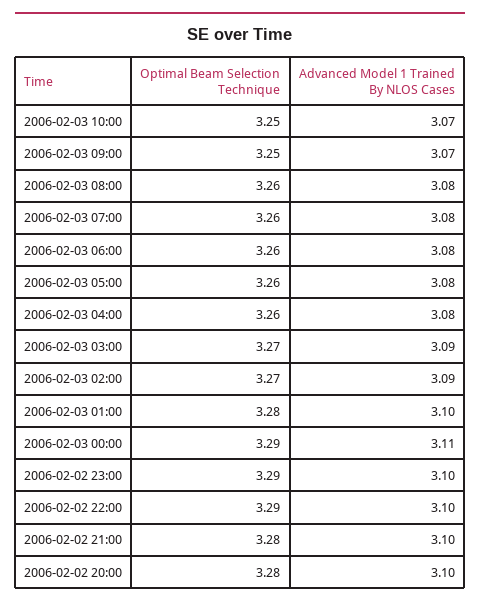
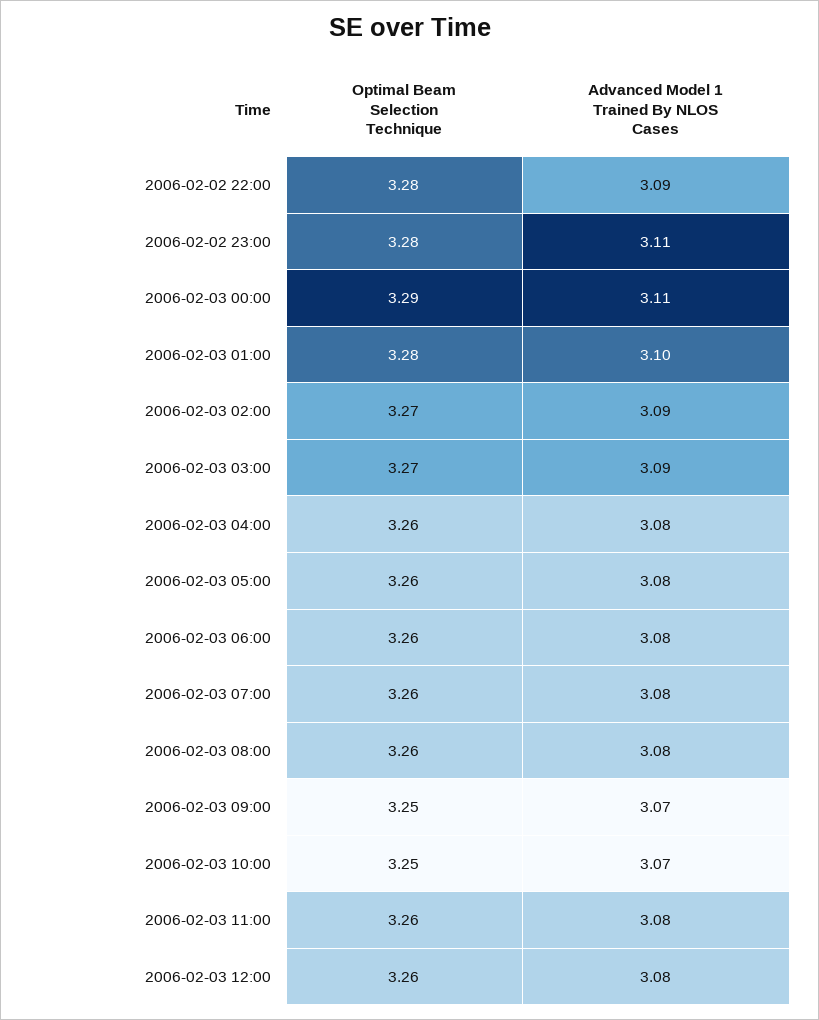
Optimal Beam Selection Technique, 2006-02-02 23:00: 3.29 -> 3.28
Advanced Model 1 Trained By NLOS Cases, 2006-02-02 23:00: 3.1 -> 3.11
Optimal Beam Selection Technique, 2006-02-02 22:00: 3.29 -> 3.28
Advanced Model 1 Trained By NLOS Cases, 2006-02-02 22:00: 3.1 -> 3.09
Optimal Beam Selection Technique, 2006-02-02 21:00: 3.28 -> none
Advanced Model 1 Trained By NLOS Cases, 2006-02-02 21:00: 3.1 -> none
Optimal Beam Selection Technique, 2006-02-02 20:00: 3.28 -> none
Advanced Model 1 Trained By NLOS Cases, 2006-02-02 20:00: 3.1 -> none
Optimal Beam Selection Technique, 2006-02-03 11:00: none -> 3.26
Advanced Model 1 Trained By NLOS Cases, 2006-02-03 11:00: none -> 3.08
Optimal Beam Selection Technique, 2006-02-03 12:00: none -> 3.26
Advanced Model 1 Trained By NLOS Cases, 2006-02-03 12:00: none -> 3.08

